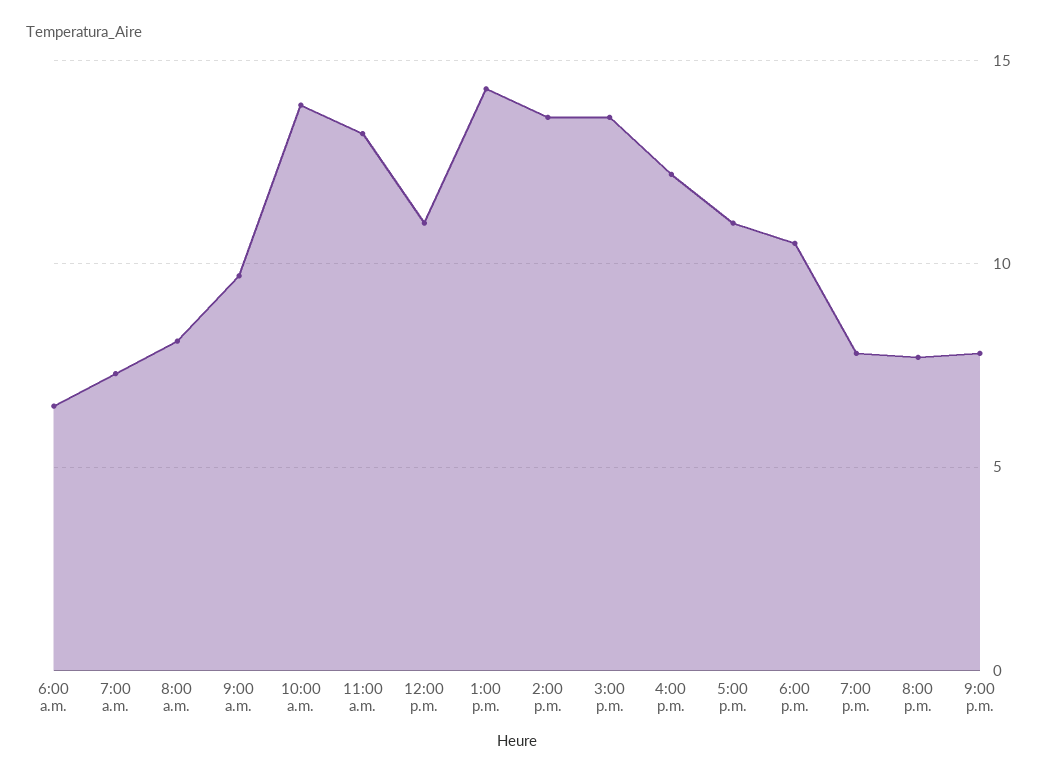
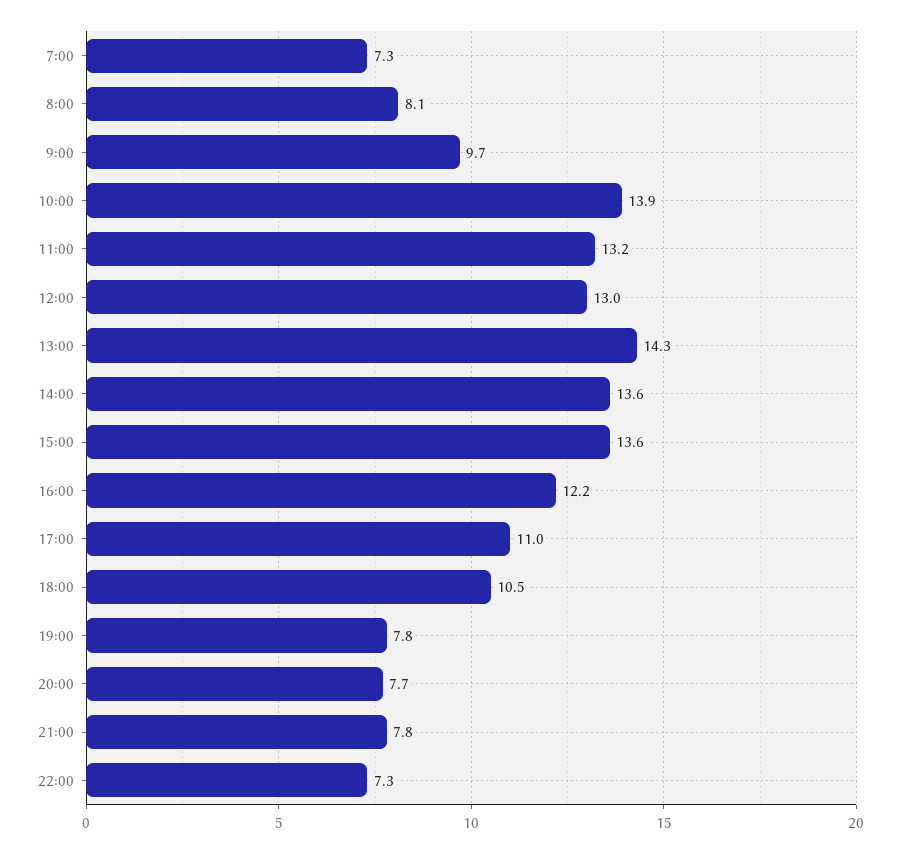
6:00 a.m.: 6.5 -> none
12:00 p.m.: 11 -> 13
22:00: none -> 7.3

